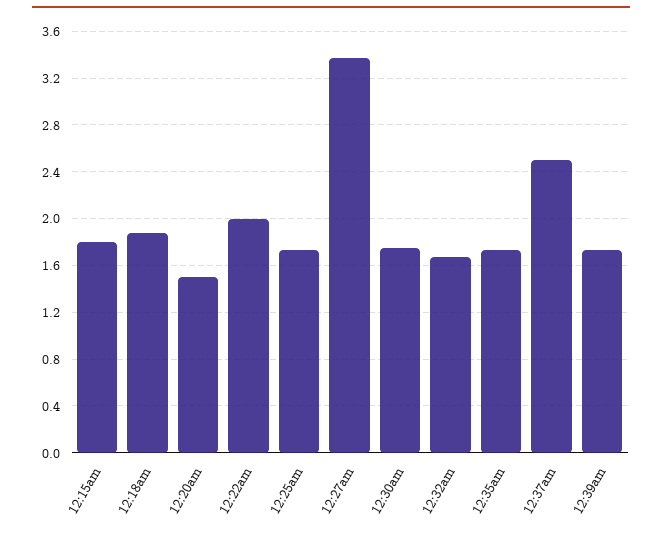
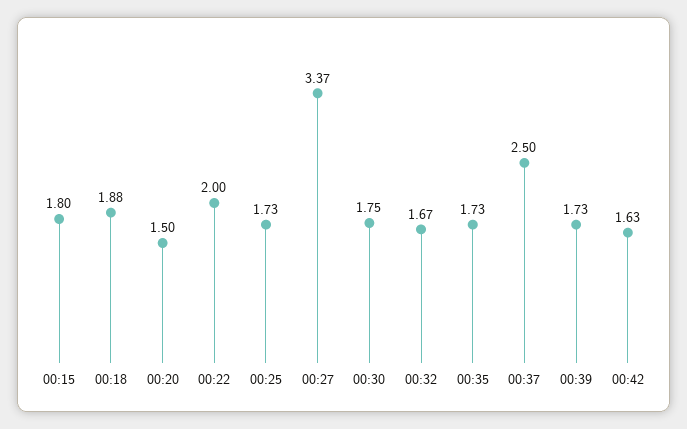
00:42: none -> 1.63

